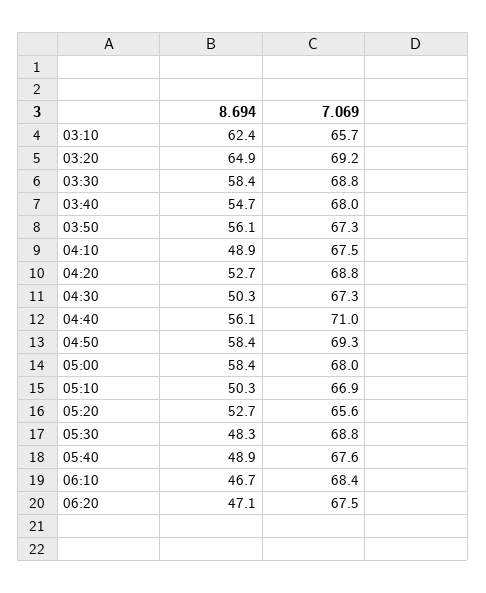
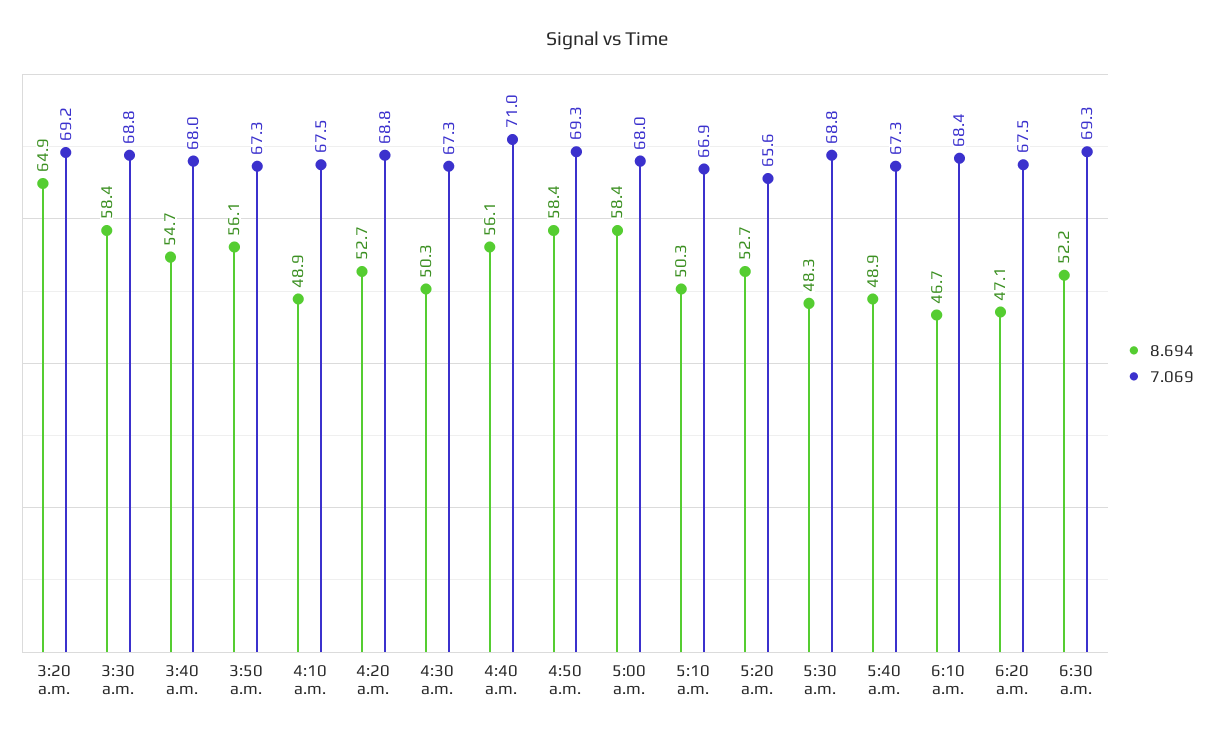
8.694, 03:10: 62.4 -> none
7.069, 03:10: 65.7 -> none
7.069, 05:40: 67.6 -> 67.3
8.694, 6:30 a.m.: none -> 52.2
7.069, 6:30 a.m.: none -> 69.3

